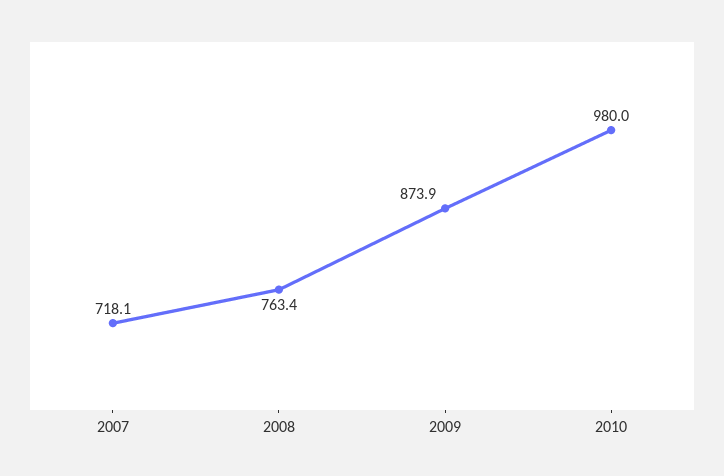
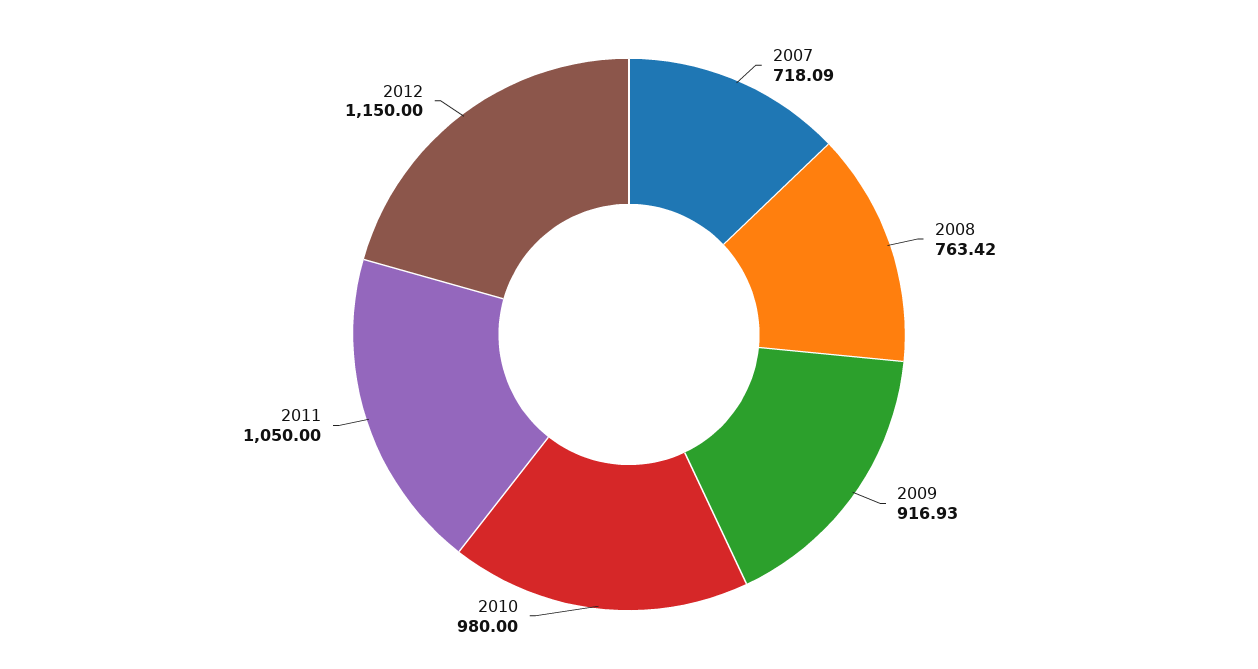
2009: 873.9 -> 916.93
2011: none -> 1050
2012: none -> 1150

